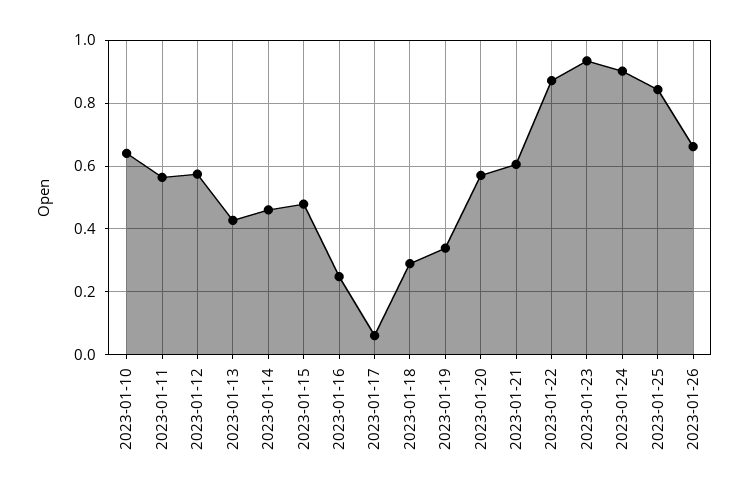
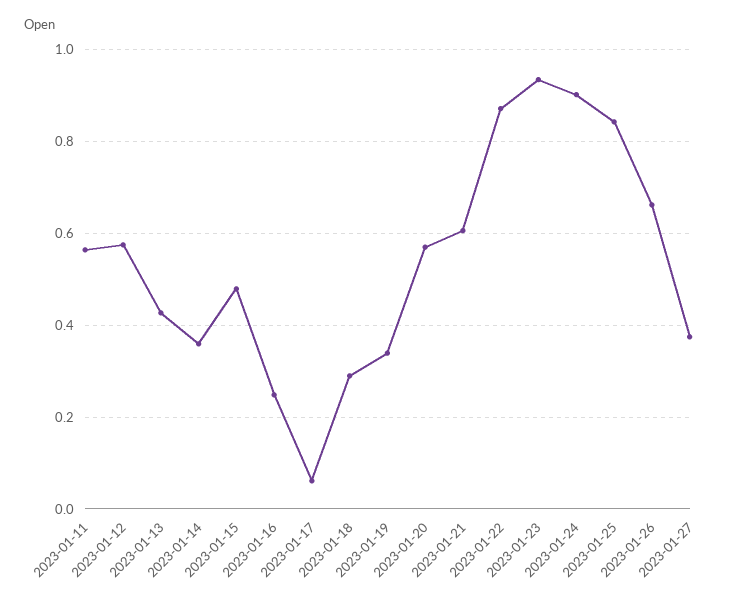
2023-01-10: 0.64 -> none
2023-01-14: 0.46 -> 0.36
2023-01-27: none -> 0.38

